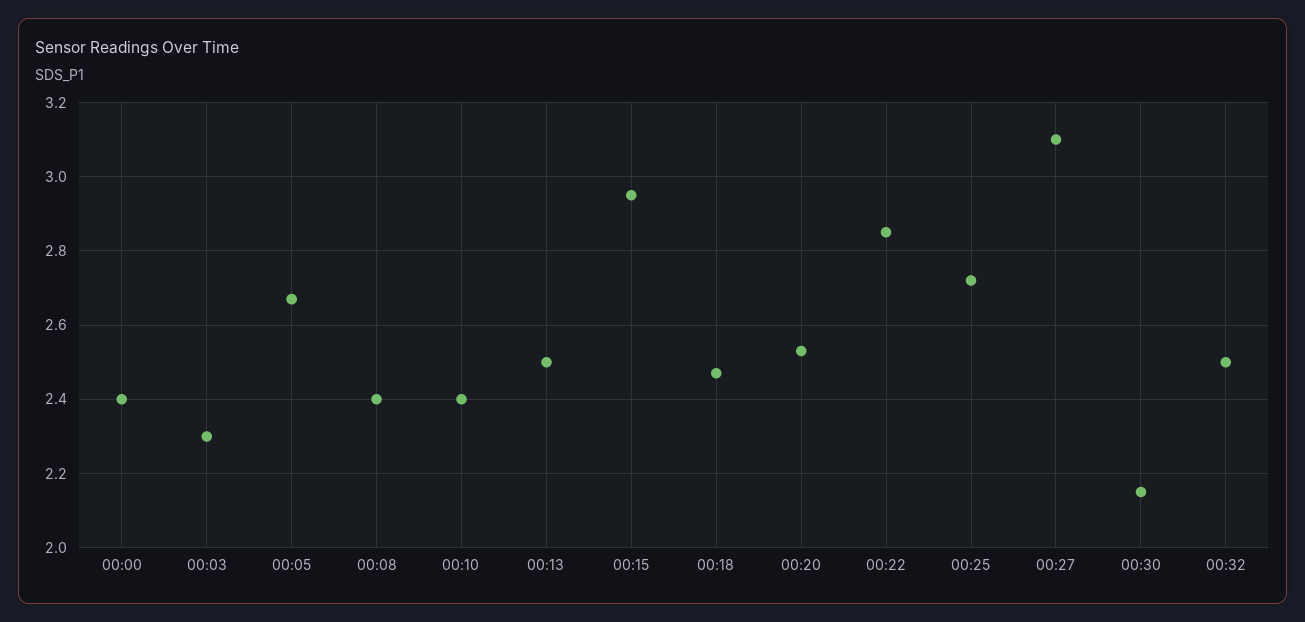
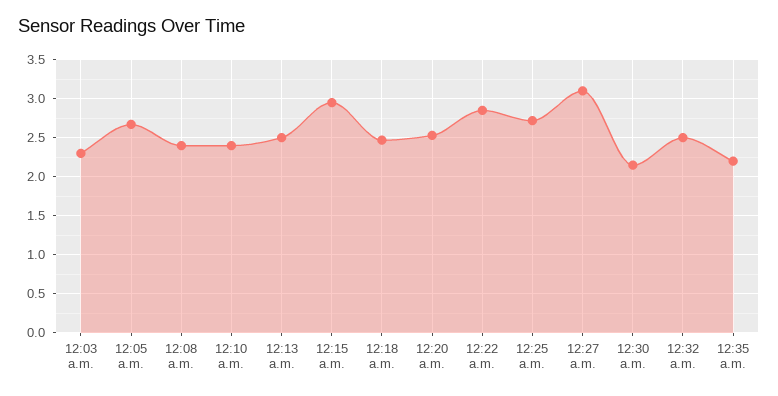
00:00: 2.4 -> none
12:35 a.m.: none -> 2.2

